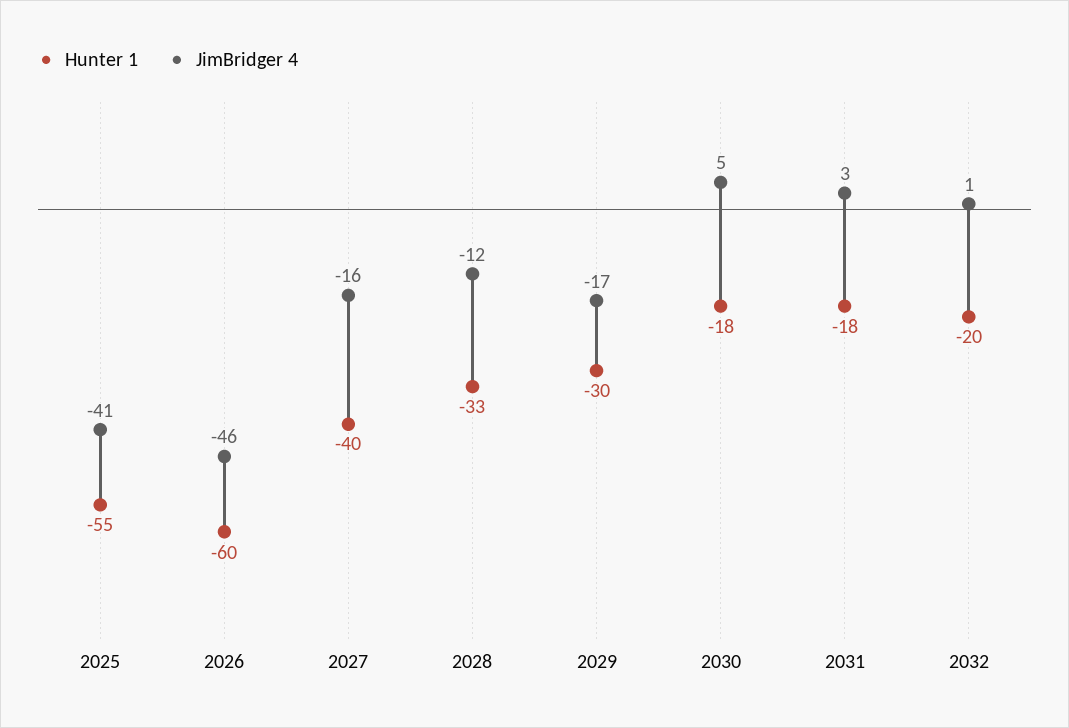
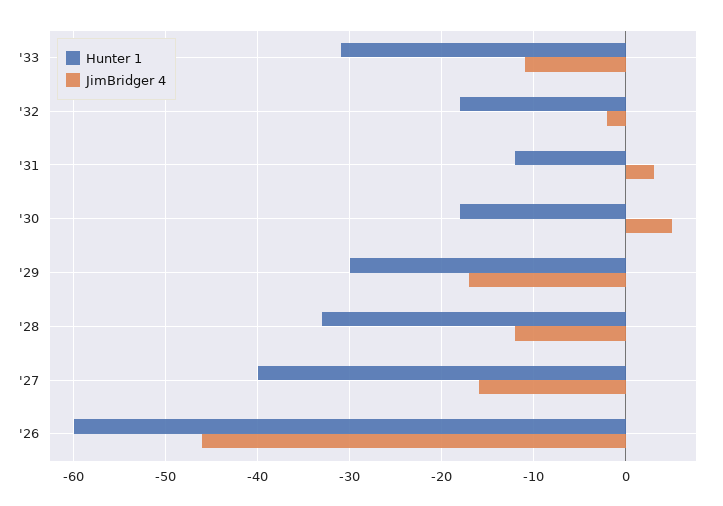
Hunter 1, 2025: -55 -> none
JimBridger 4, 2025: -41 -> none
Hunter 1, 2031: -18 -> -12
Hunter 1, 2032: -20 -> -18
JimBridger 4, 2032: 1 -> -2
Hunter 1, '33: none -> -31
JimBridger 4, '33: none -> -11

